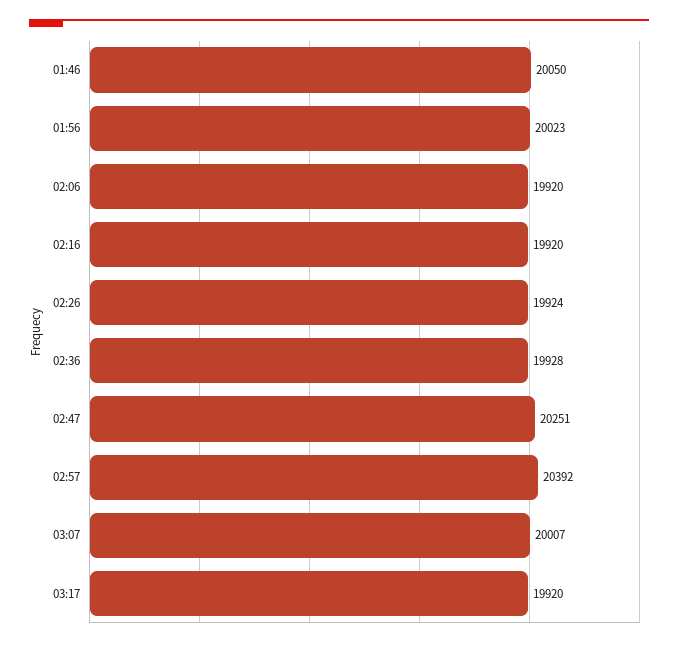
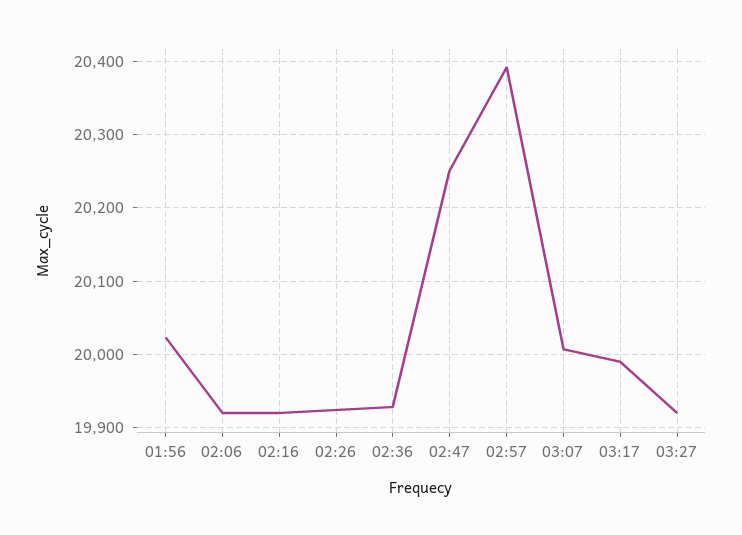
01:46: 20050 -> none
03:17: 19920 -> 19990
03:27: none -> 19920

